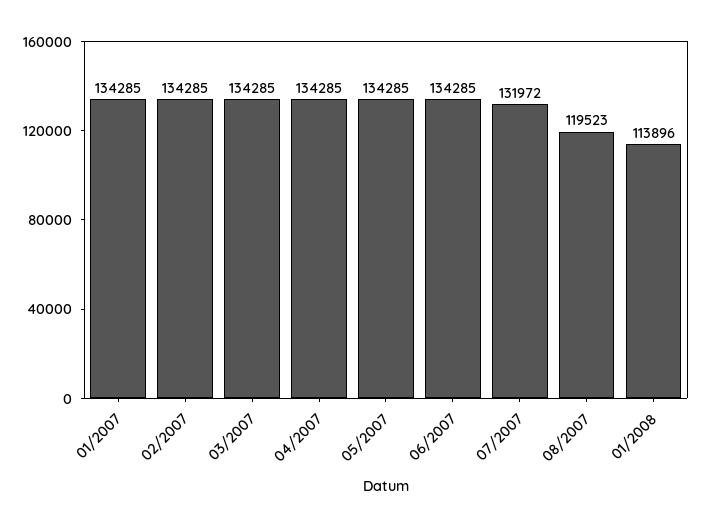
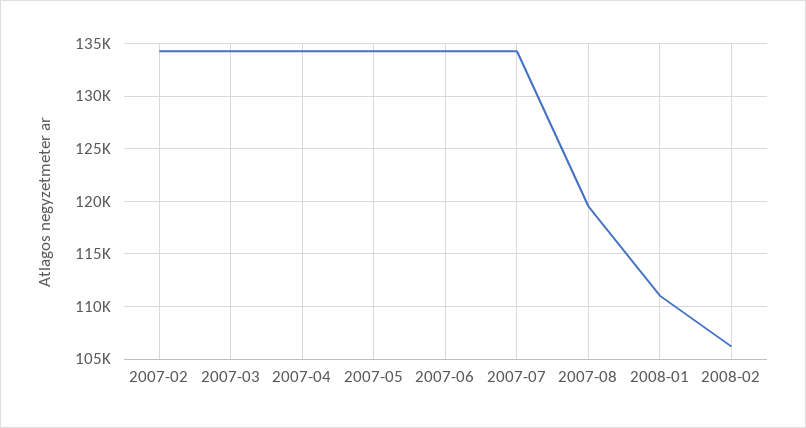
01/2007: 134285 -> none
07/2007: 131972 -> 134000
01/2008: 113896 -> 111000
2008-02: none -> 106000

